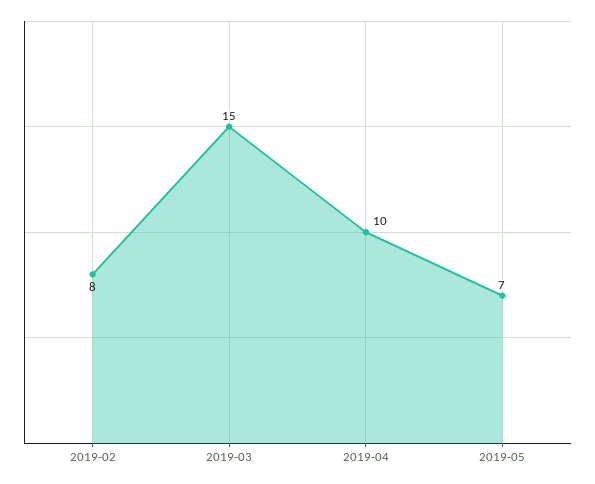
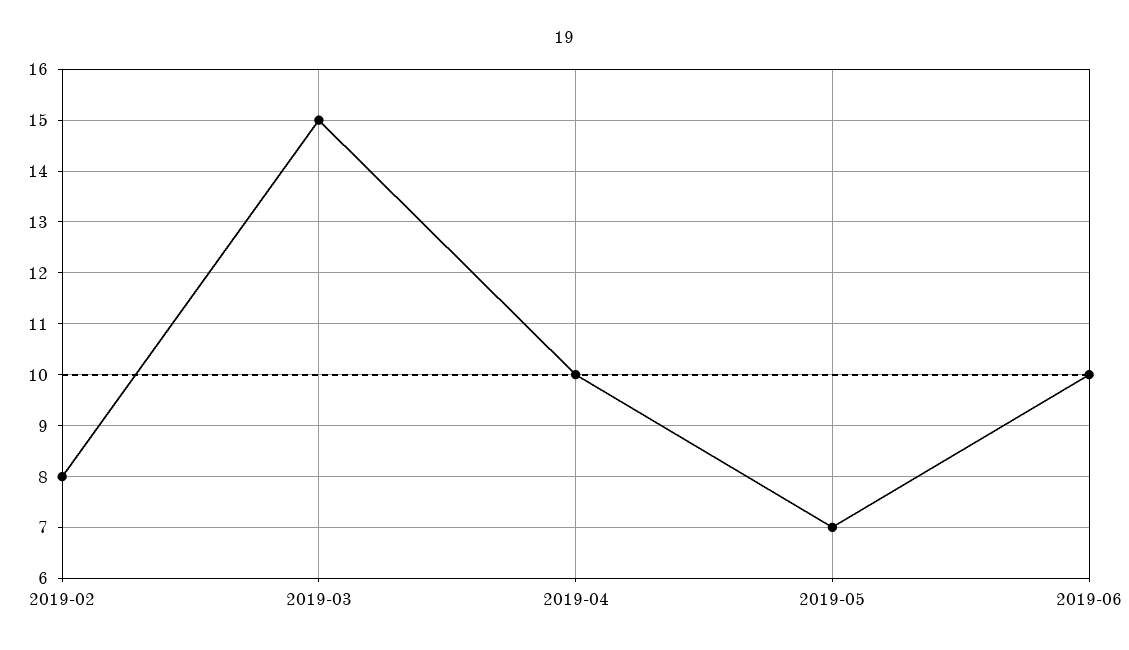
2019-06: none -> 10

